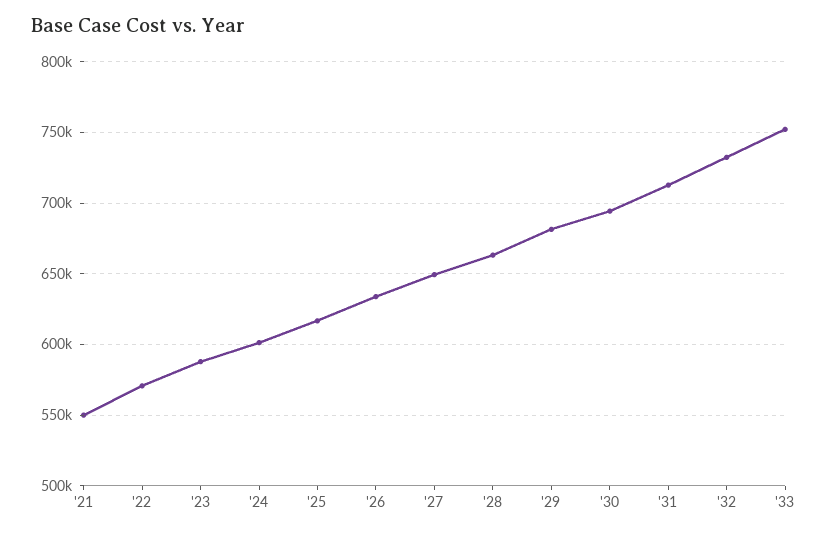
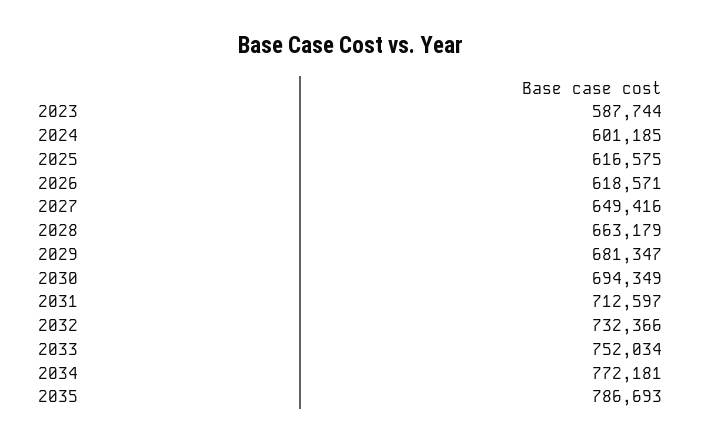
'21: 550000 -> none
'22: 570000 -> none
'26: 635000 -> 618571
2034: none -> 772181
2035: none -> 786693

